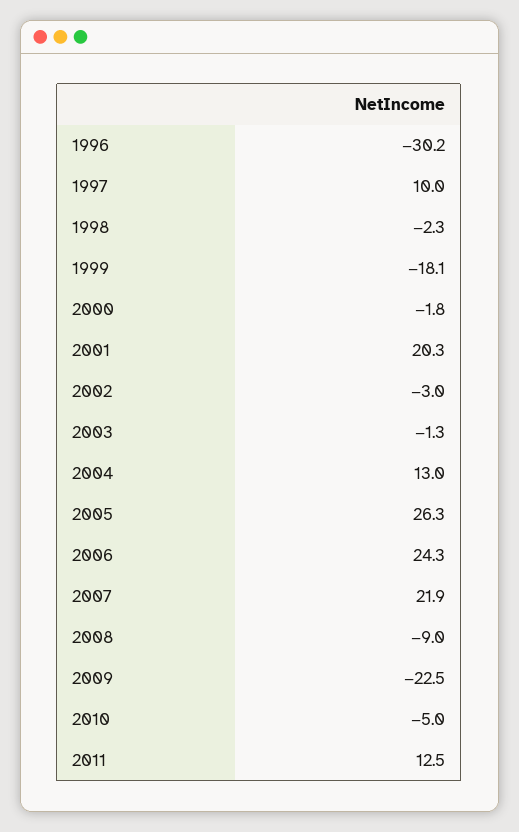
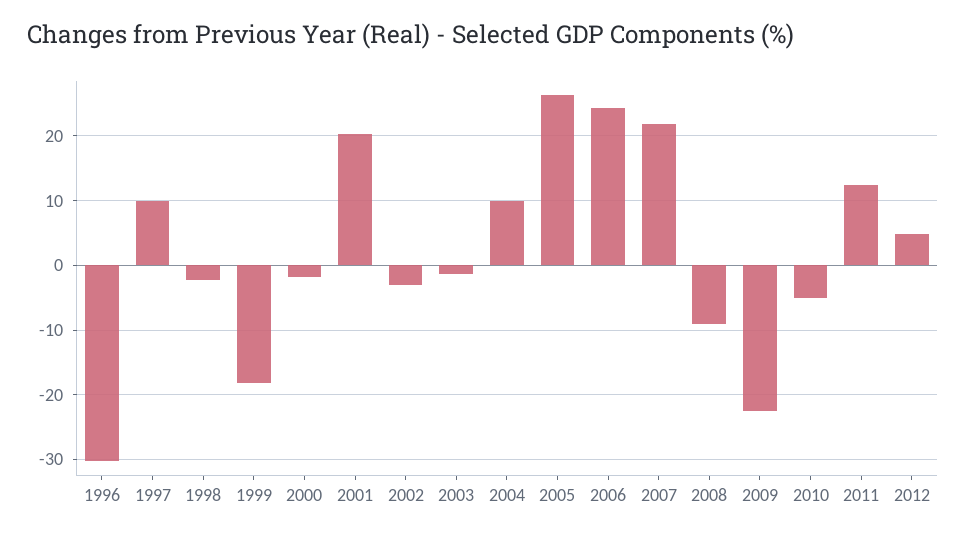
2004: 13 -> 10
2012: none -> 5

